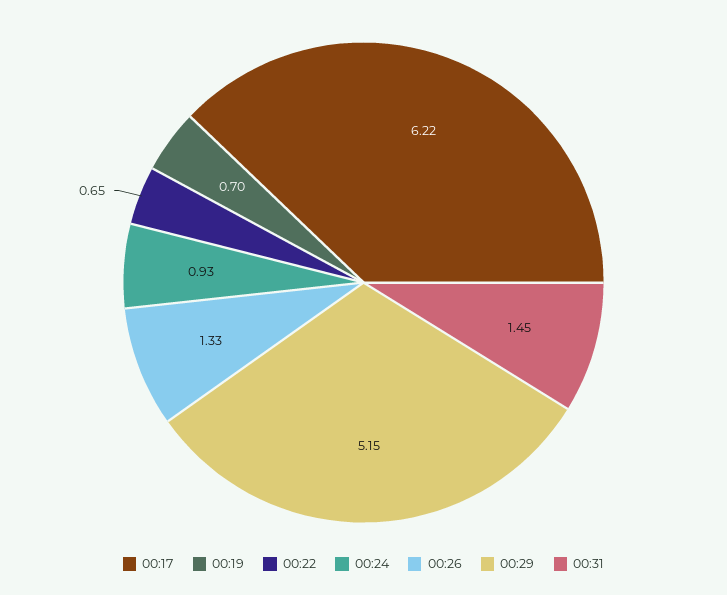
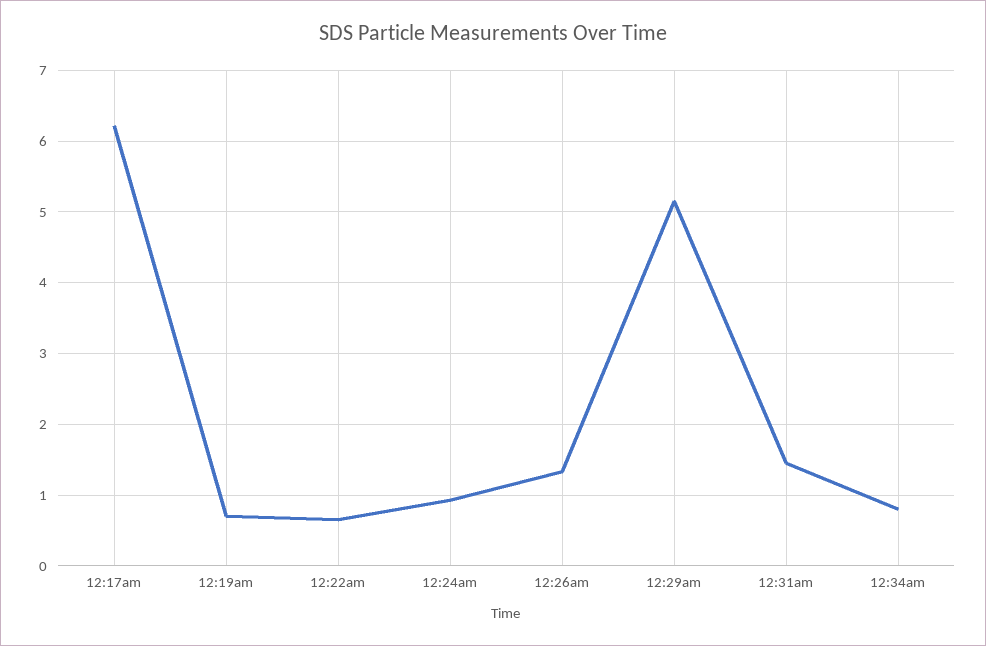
12:34am: none -> 0.8

